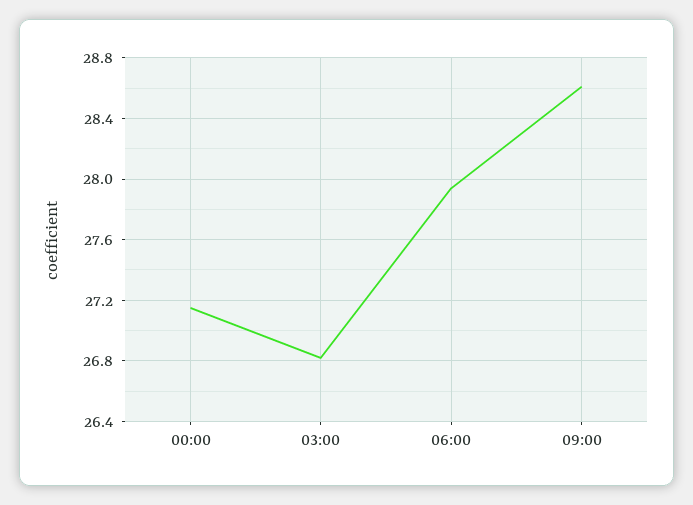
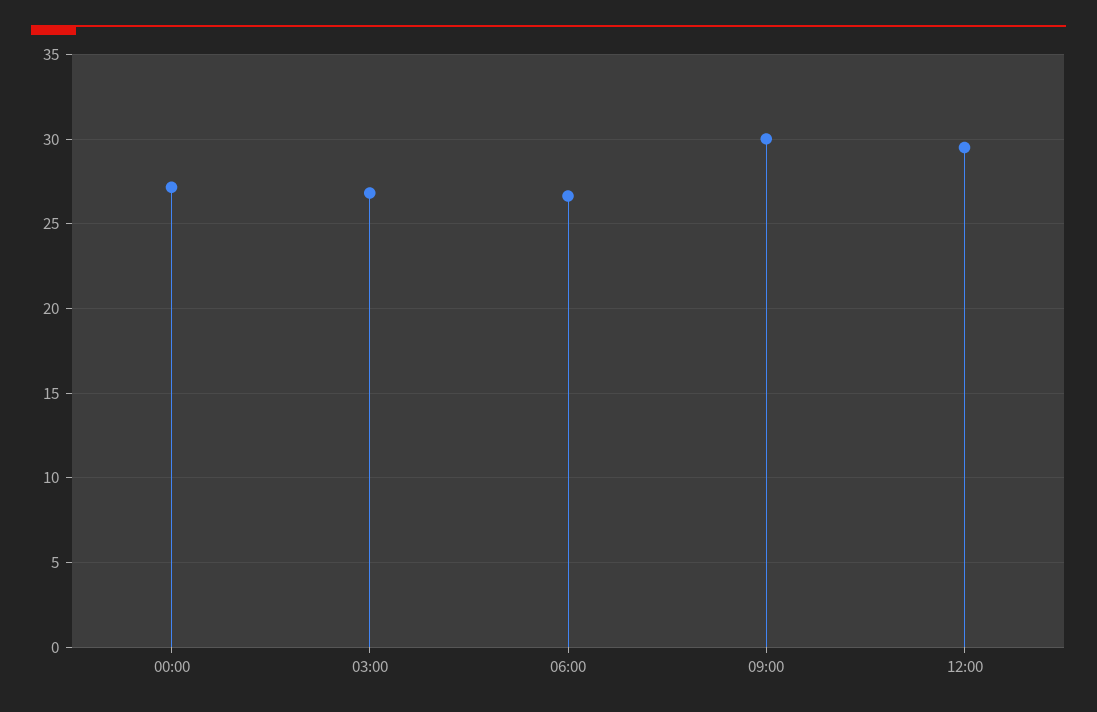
06:00: 27.95 -> 26.5
09:00: 28.6 -> 30
12:00: none -> 29.5

